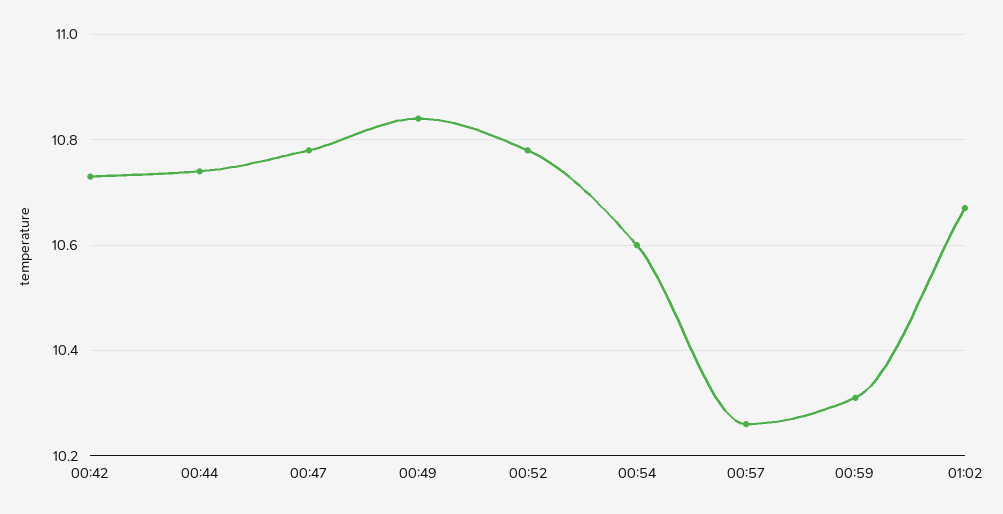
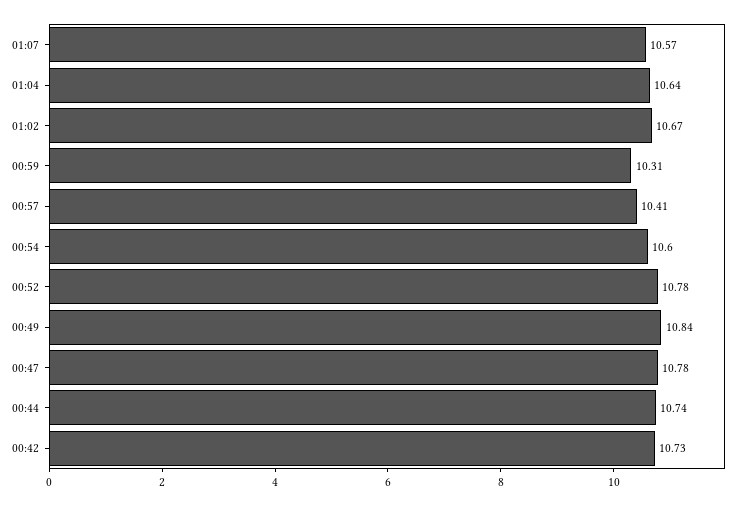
00:57: 10.25 -> 10.41
01:07: none -> 10.57
01:04: none -> 10.64

